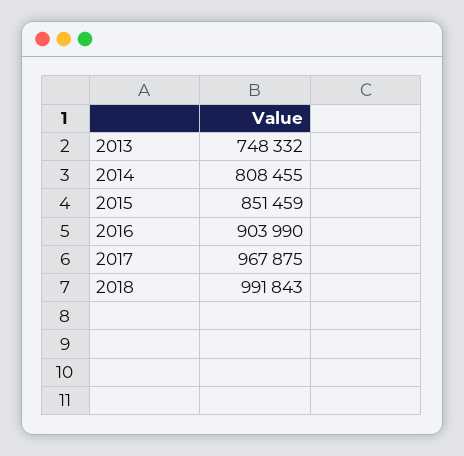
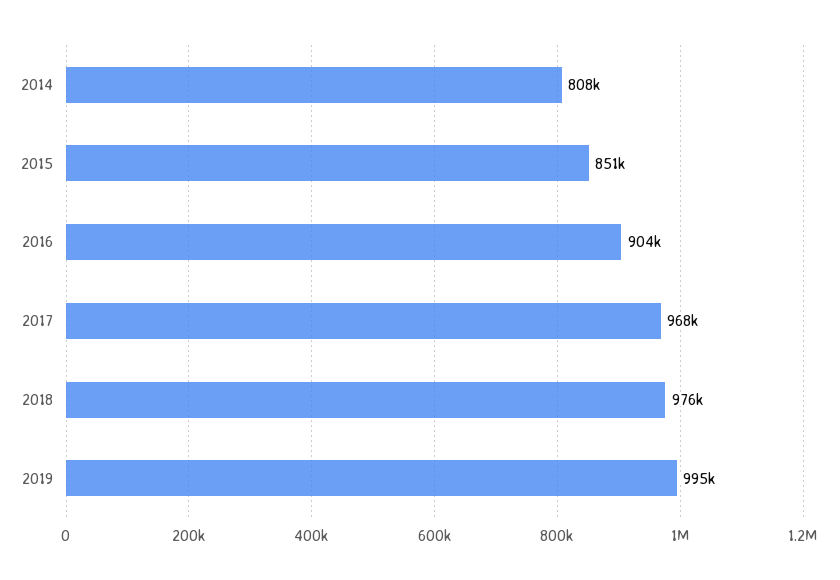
2013: 748332 -> none
2018: 991843 -> 976000
2019: none -> 995000

